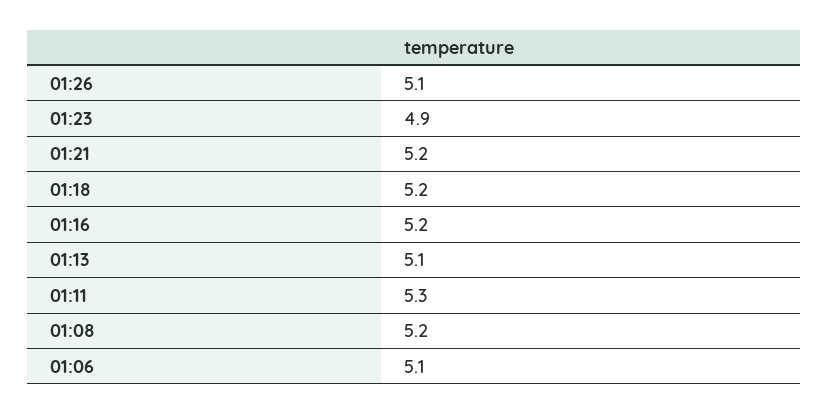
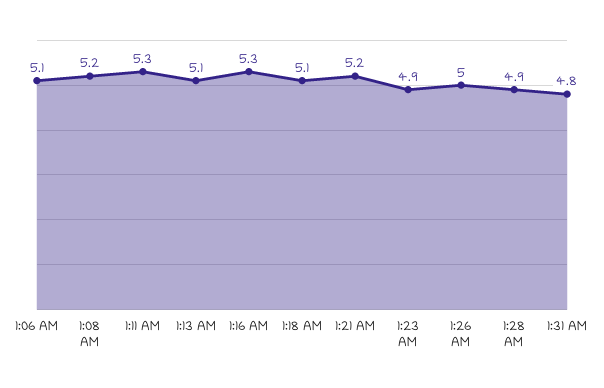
01:26: 5.1 -> 5
01:18: 5.2 -> 5.1
01:16: 5.2 -> 5.3
1:28 AM: none -> 4.9
1:31 AM: none -> 4.8

